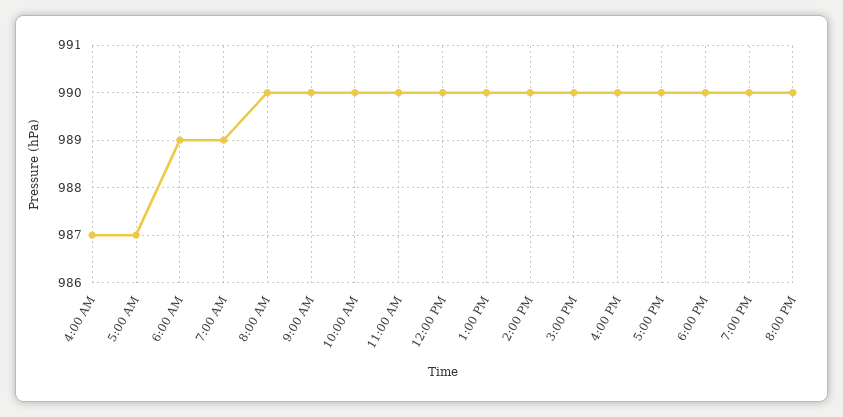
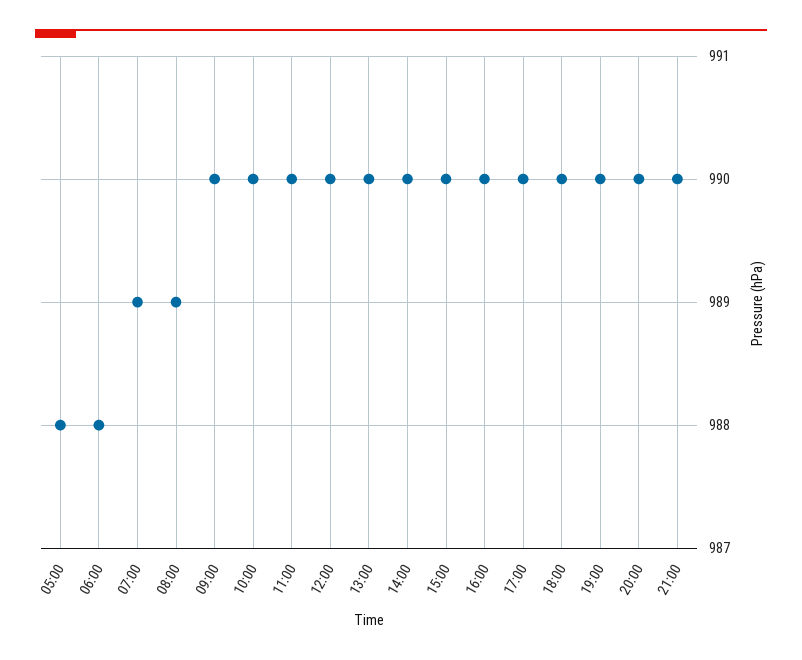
4:00 AM: 987 -> none
5:00 AM: 987 -> 988
6:00 AM: 989 -> 988
8:00 AM: 990 -> 989
21:00: none -> 990

